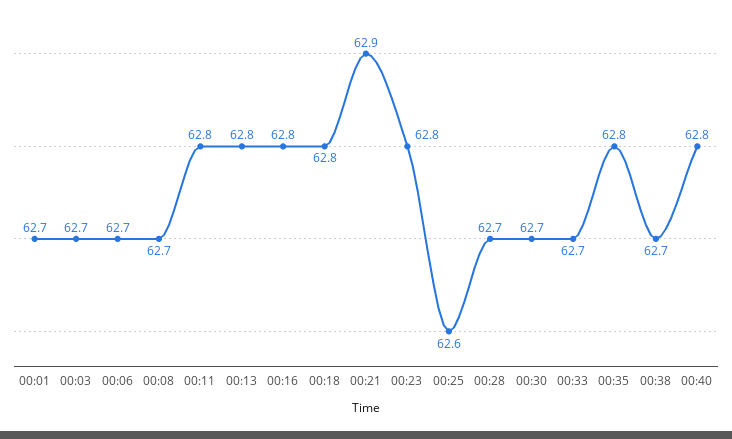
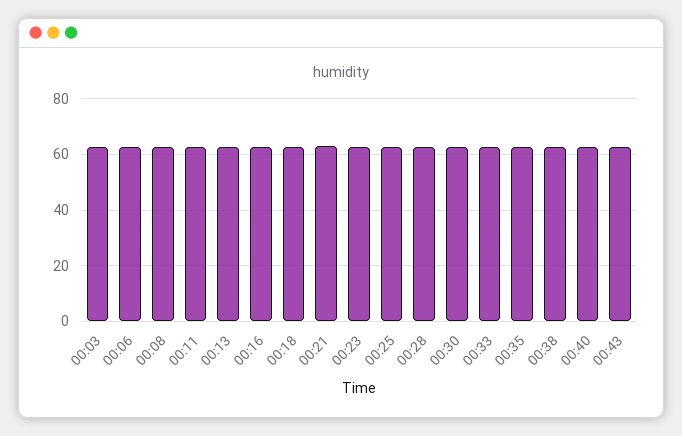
00:01: 62.7 -> none
00:43: none -> 62.5

